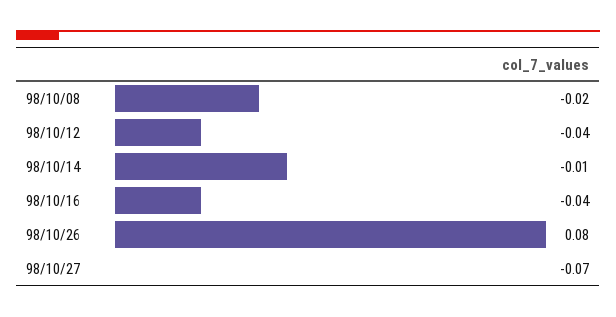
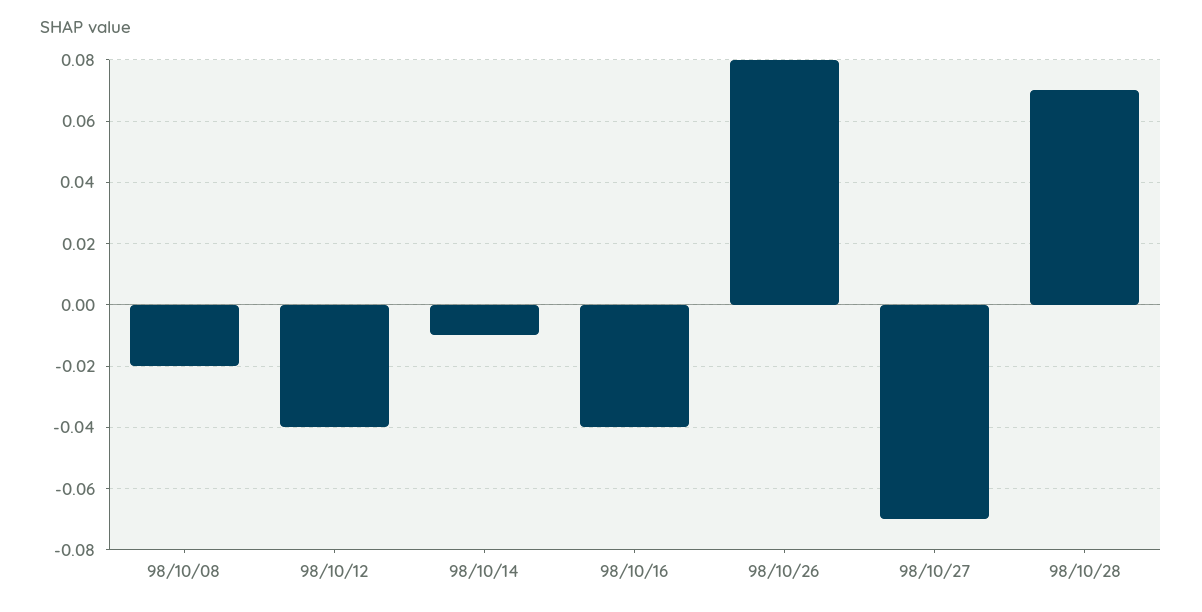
98/10/28: none -> 0.07

